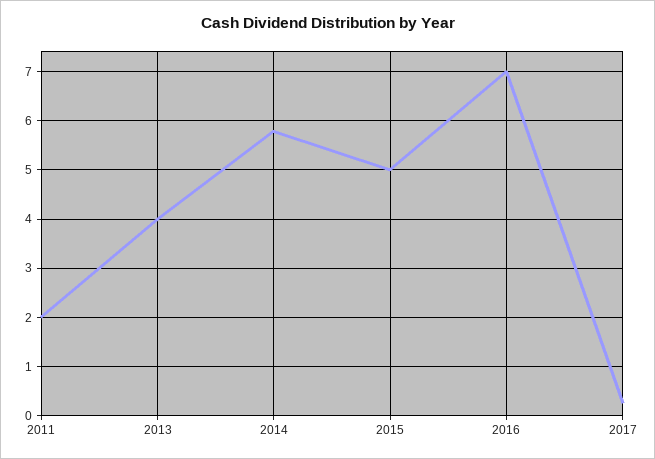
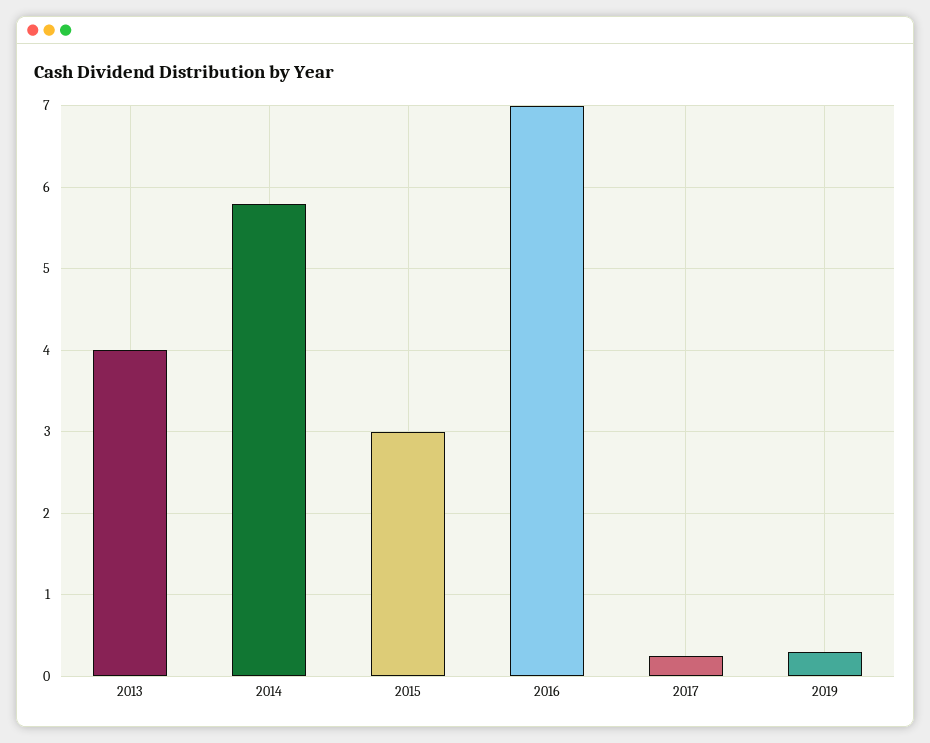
2011: 2 -> none
2015: 5 -> 3
2019: none -> 0.3

